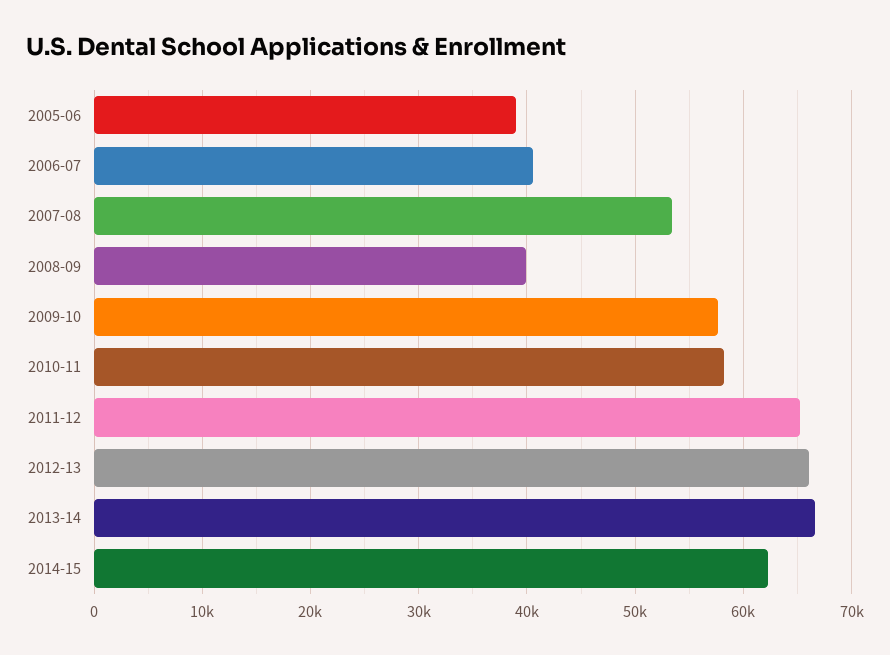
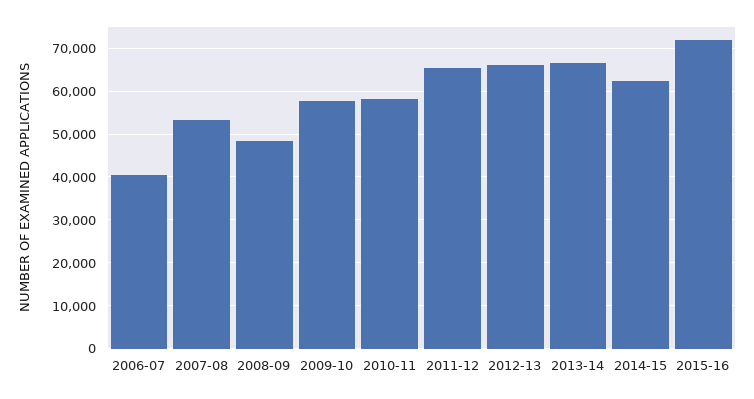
2005-06: 39000 -> none
2008-09: 40000 -> 48000
2015-16: none -> 72000

